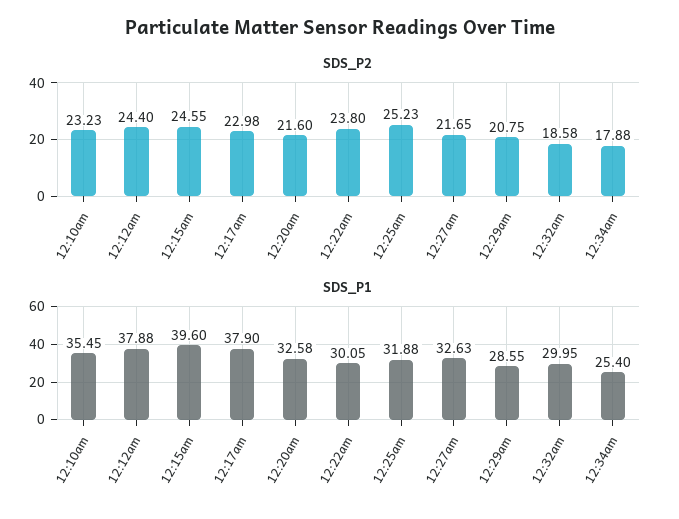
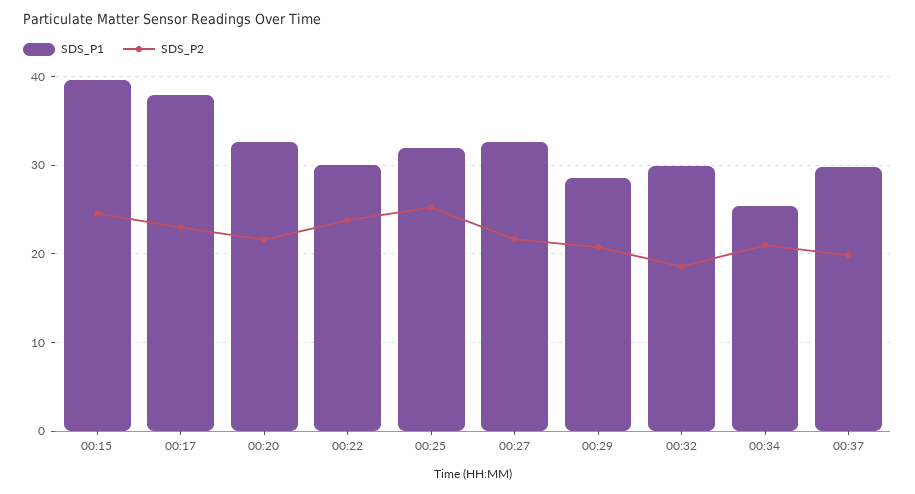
SDS_P2, 12:10am: 23.23 -> none
SDS_P2, 12:12am: 24.4 -> none
SDS_P2, 12:34am: 17.88 -> 21
SDS_P1, 12:10am: 35.45 -> none
SDS_P1, 12:12am: 37.88 -> none
SDS_P1, 00:37: none -> 30
SDS_P2, 00:37: none -> 20

